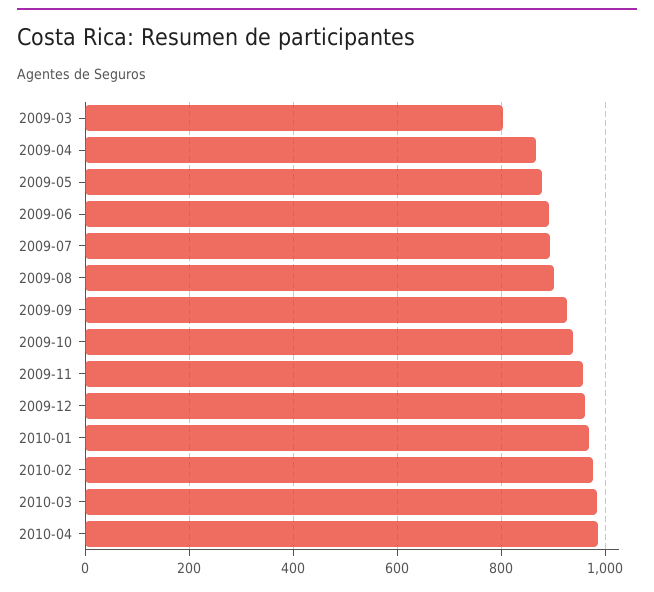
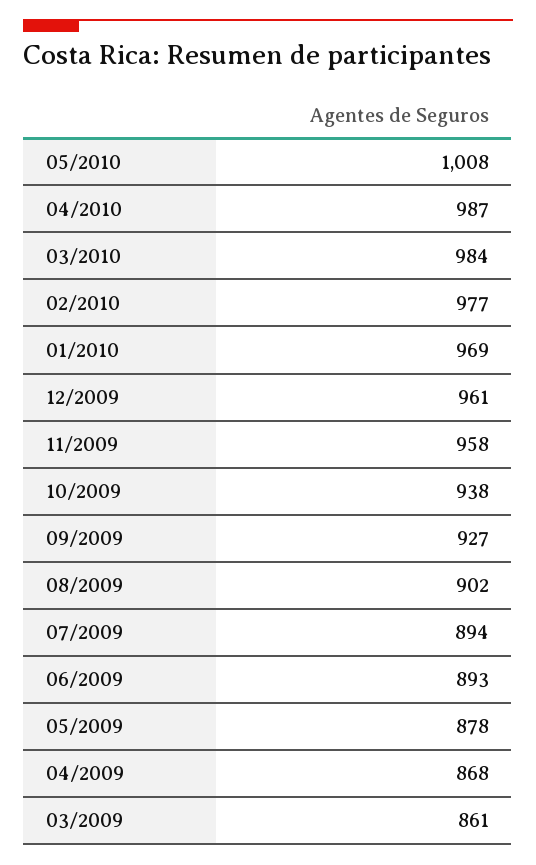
2009-03: 800 -> 861
05/2010: none -> 1008

